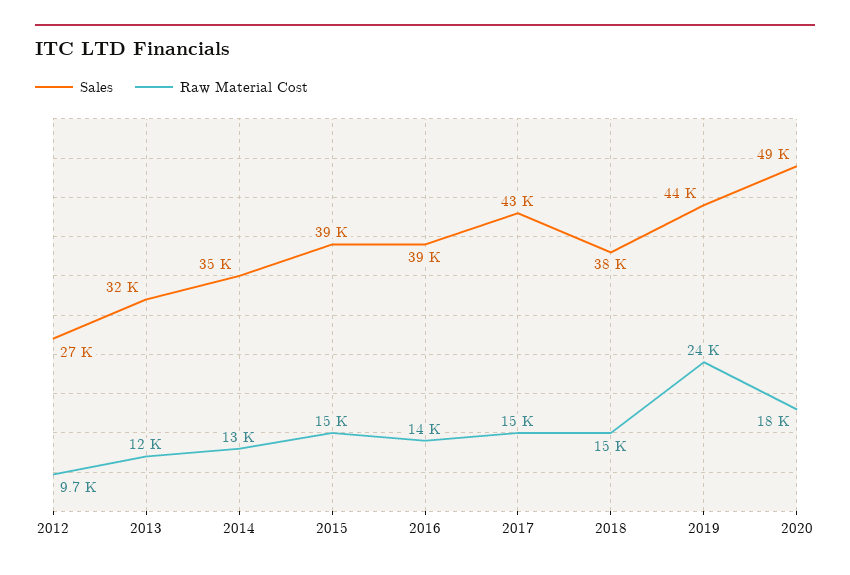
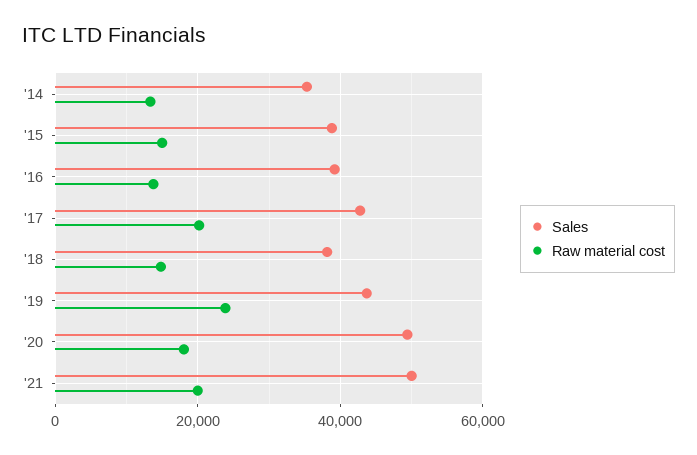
Sales, 2012: 27000 -> none
Raw Material Cost, 2012: 9700 -> none
Sales, 2013: 32000 -> none
Raw Material Cost, 2013: 12000 -> none
Raw Material Cost, 2017: 15000 -> 20000
Sales, '21: none -> 50000
Raw Material Cost, '21: none -> 20000

